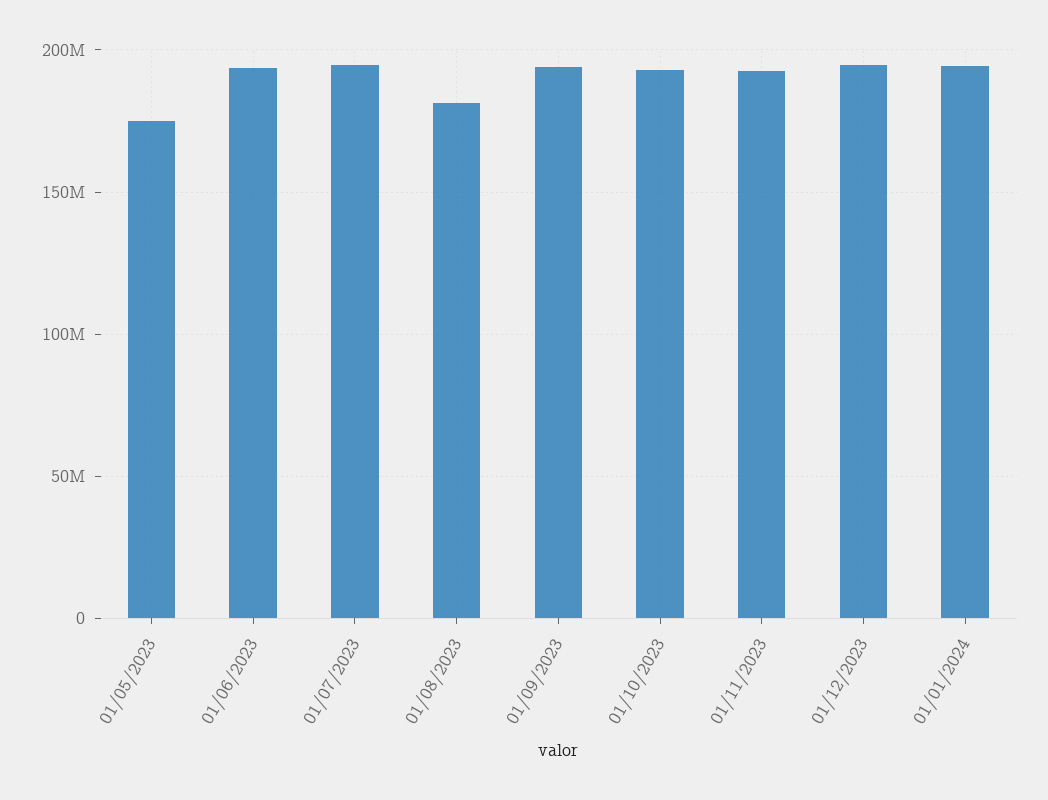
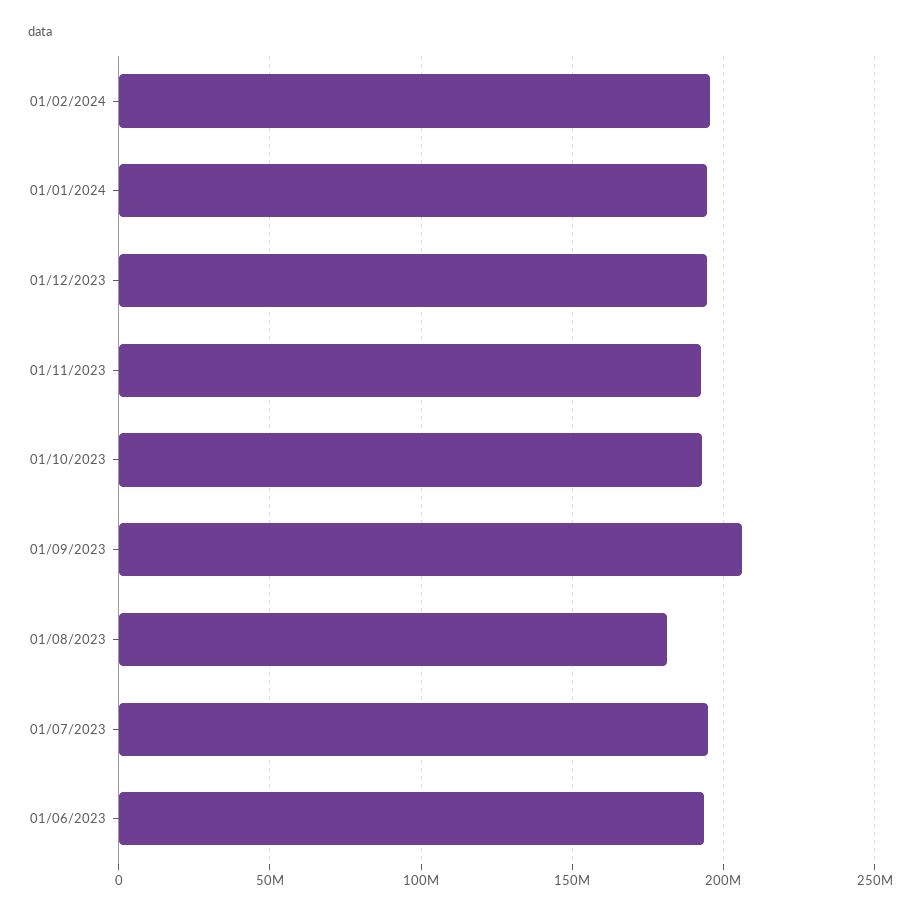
01/05/2023: 175000000 -> none
01/09/2023: 195000000 -> 205000000
01/02/2024: none -> 195000000

